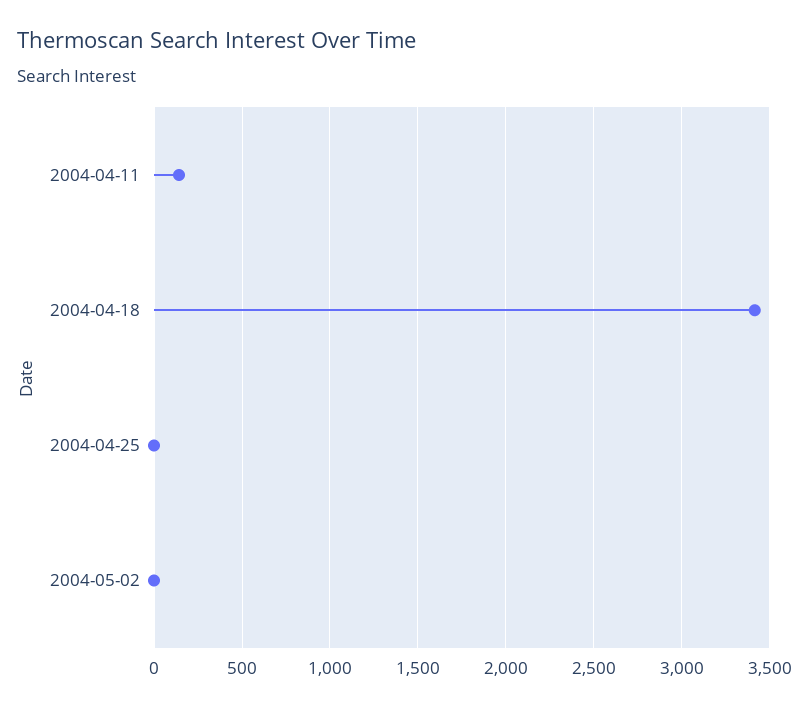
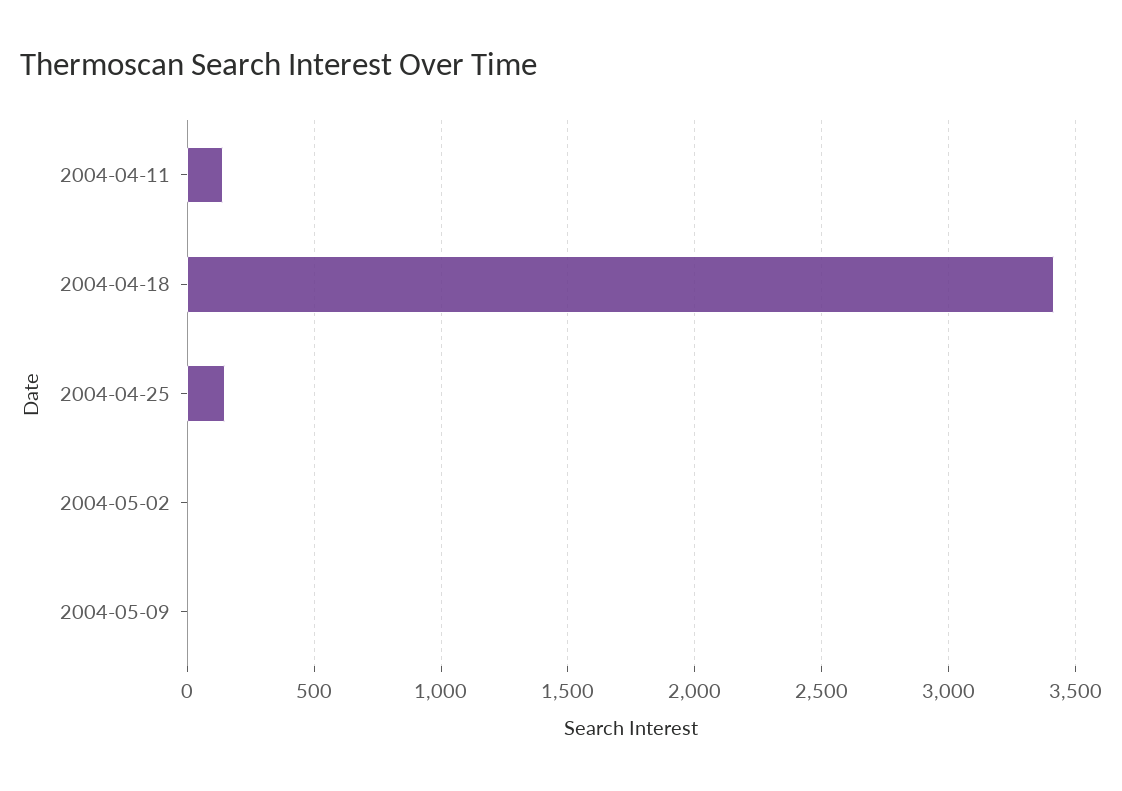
2004-04-25: 0 -> 150
2004-05-09: none -> 0

